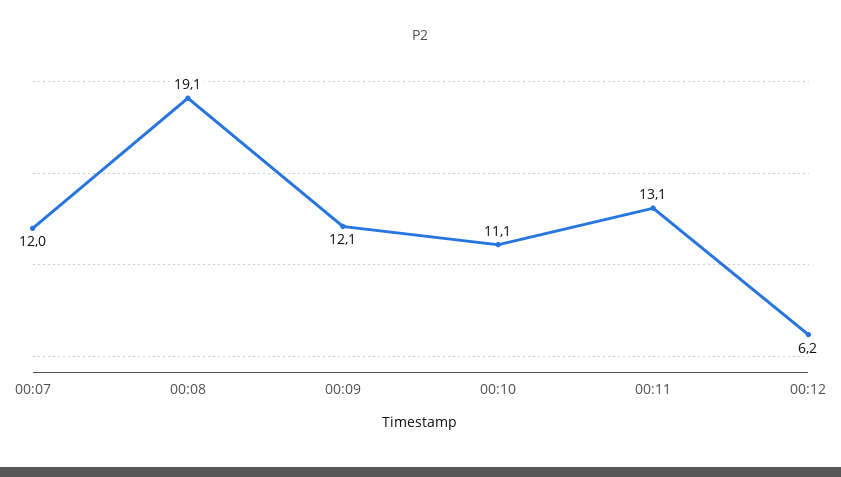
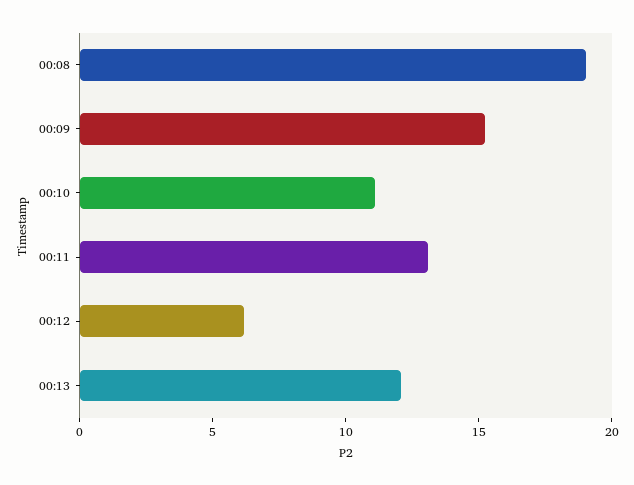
00:07: 12 -> none
00:09: 12.1 -> 15
00:13: none -> 12

